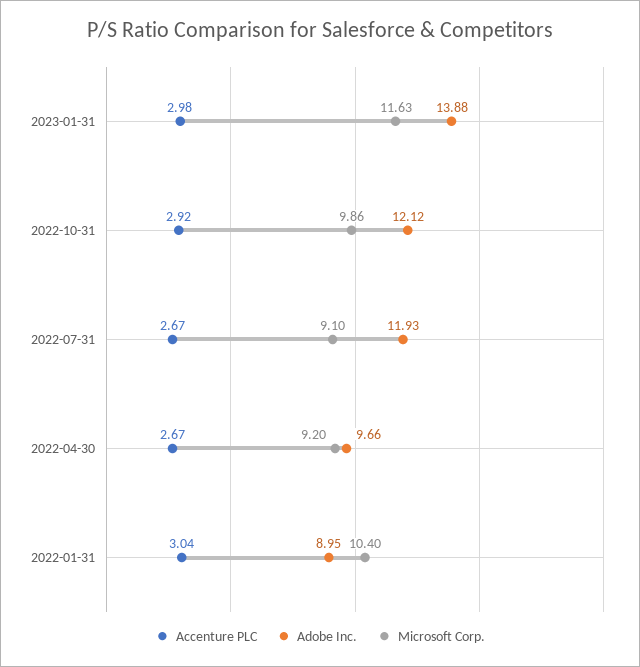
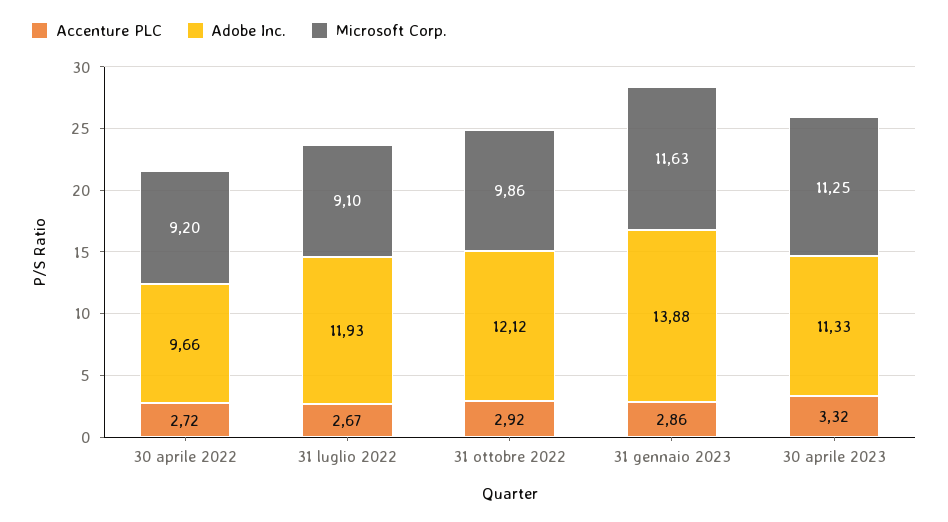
Accenture PLC, 2023-01-31: 2.98 -> 2.86
Accenture PLC, 2022-04-30: 2.67 -> 2.72
Accenture PLC, 2022-01-31: 3.04 -> none
Adobe Inc., 2022-01-31: 8.95 -> none
Microsoft Corp., 2022-01-31: 10.4 -> none
Accenture PLC, 30 aprile 2023: none -> 3.32
Adobe Inc., 30 aprile 2023: none -> 11.33
Microsoft Corp., 30 aprile 2023: none -> 11.25

